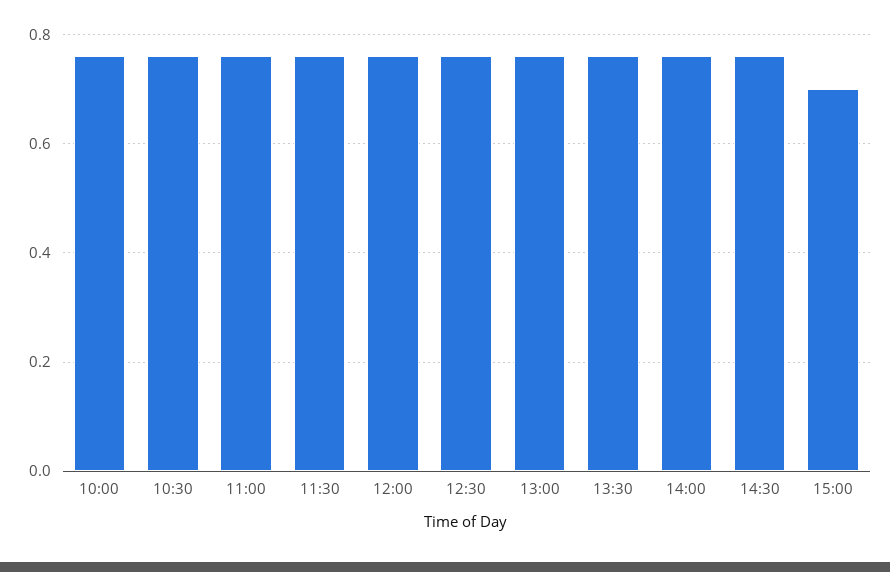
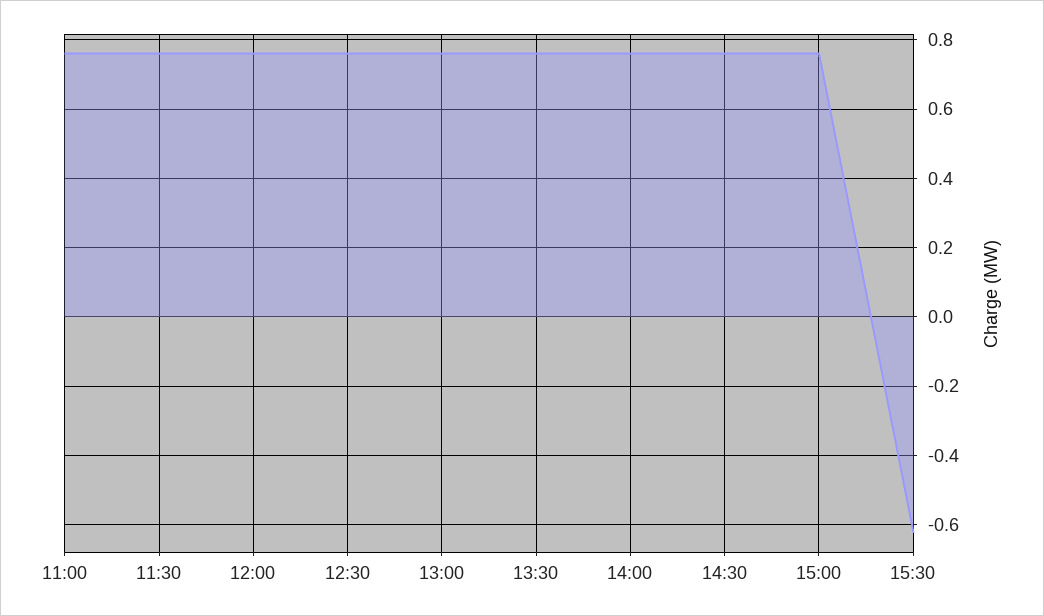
10:00: 0.76 -> none
10:30: 0.76 -> none
15:00: 0.7 -> 0.76
15:30: none -> -0.62

